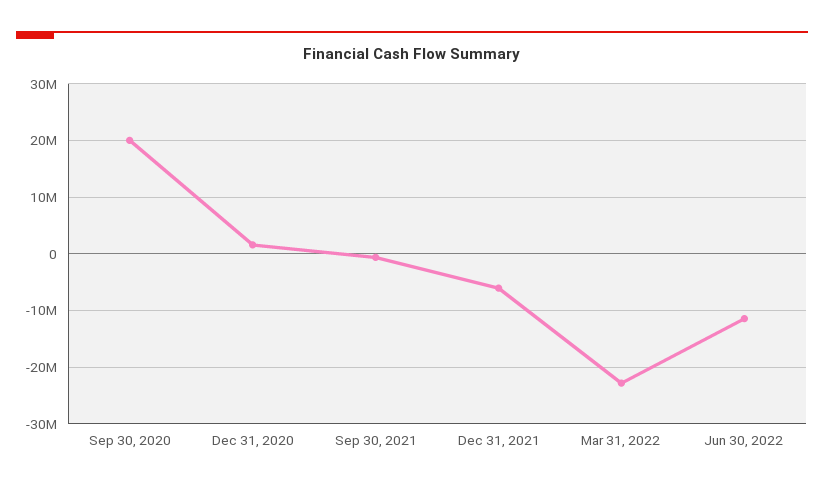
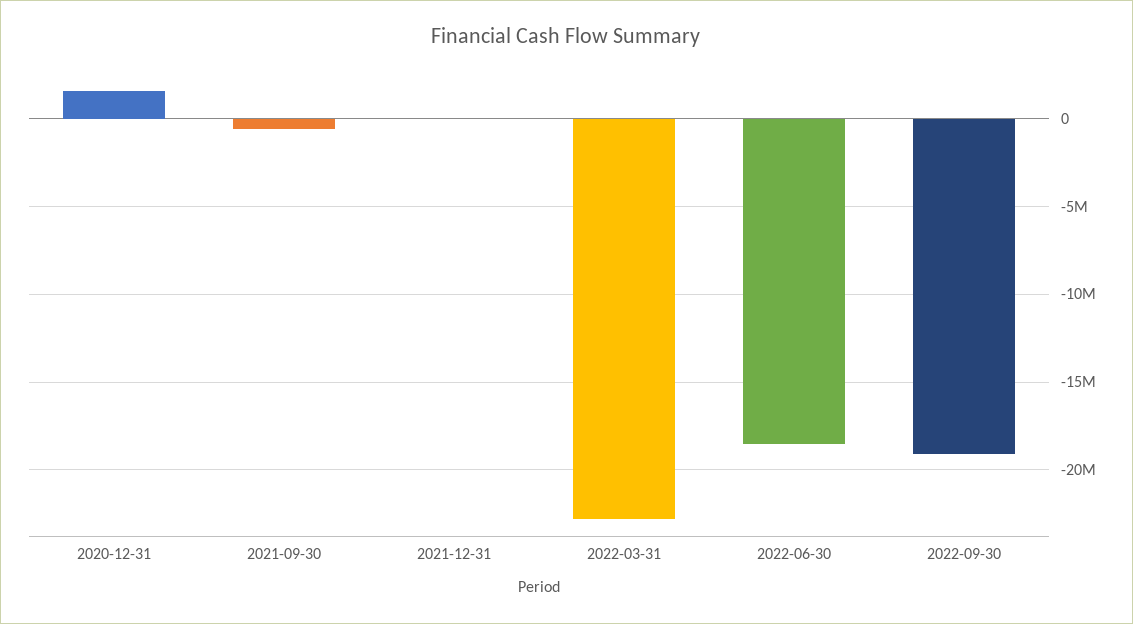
Sep 30, 2020: 20000000 -> none
Dec 31, 2021: -6000000 -> 0
Jun 30, 2022: -12000000 -> -18500000
2022-09-30: none -> -19000000

